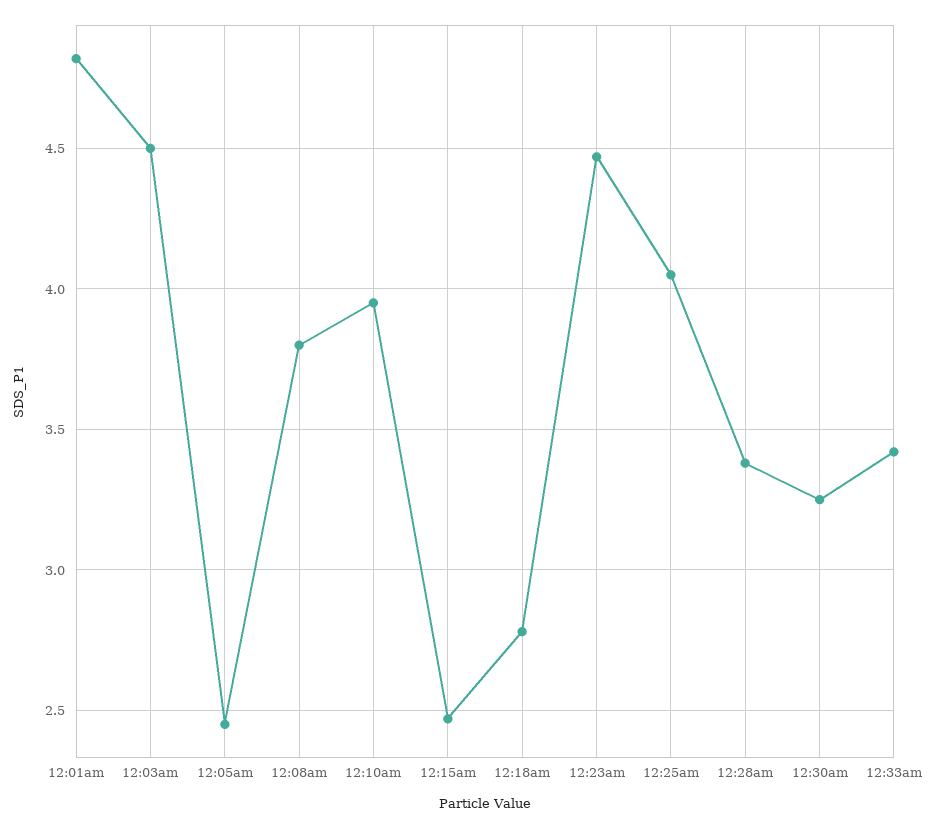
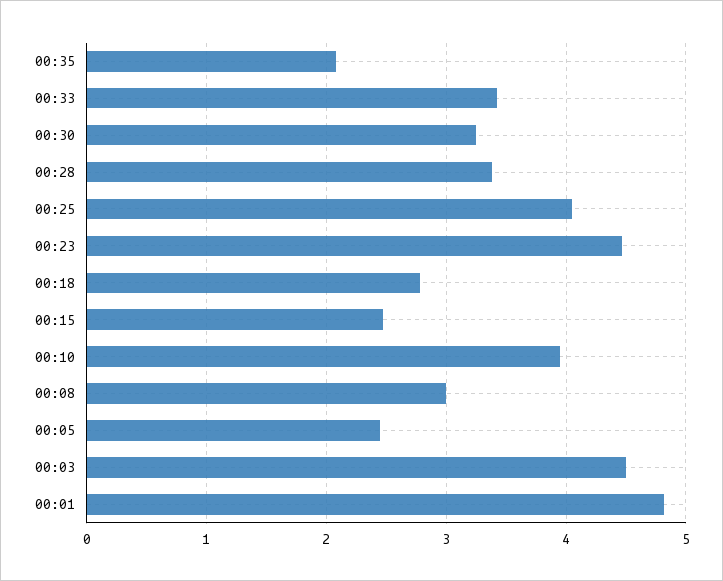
12:08am: 3.8 -> 3
00:35: none -> 2.1

